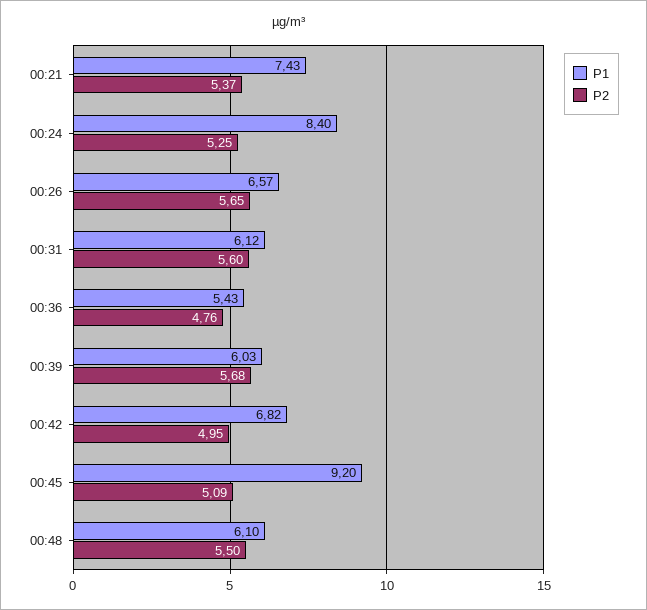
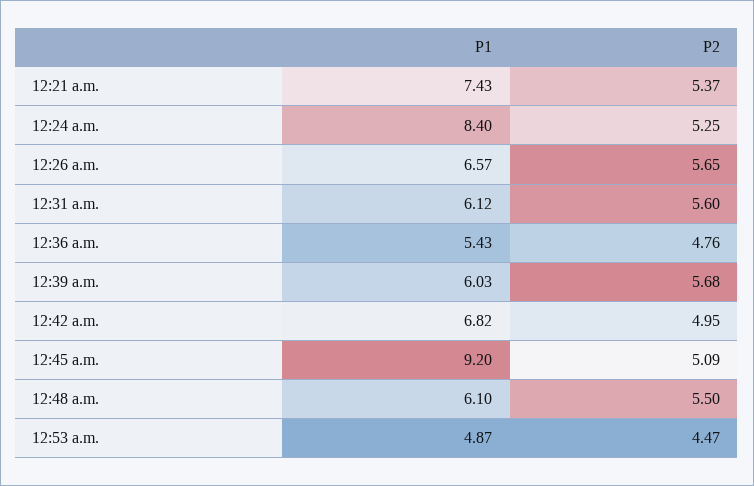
P1, 12:53 a.m.: none -> 4.87
P2, 12:53 a.m.: none -> 4.47

